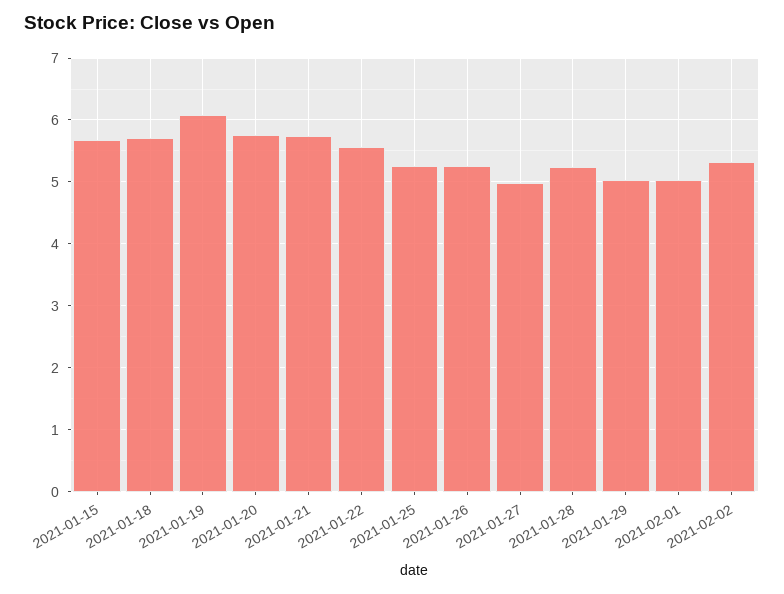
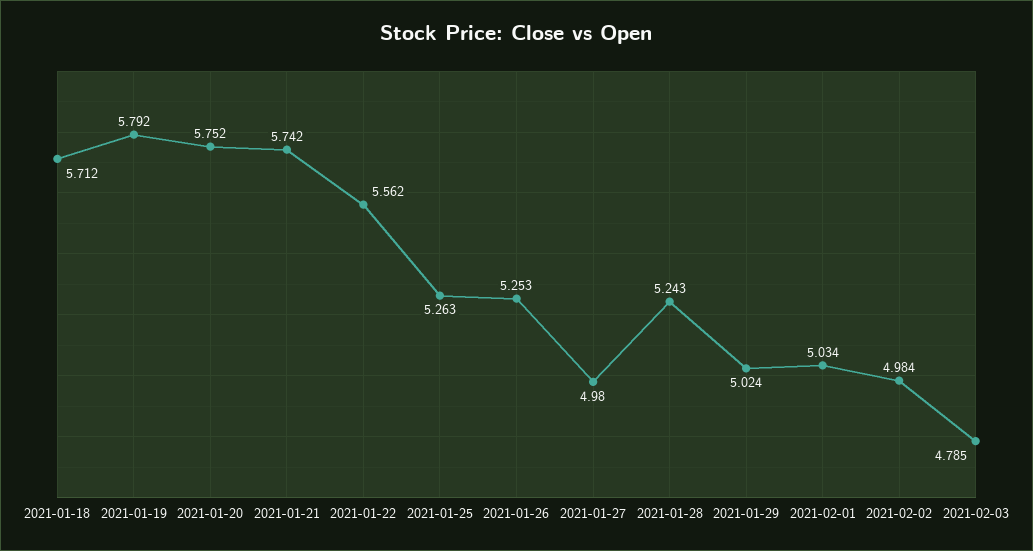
2021-01-15: 5.7 -> none
2021-01-19: 6.1 -> 5.792
2021-02-02: 5.3 -> 4.984
2021-02-03: none -> 4.785

